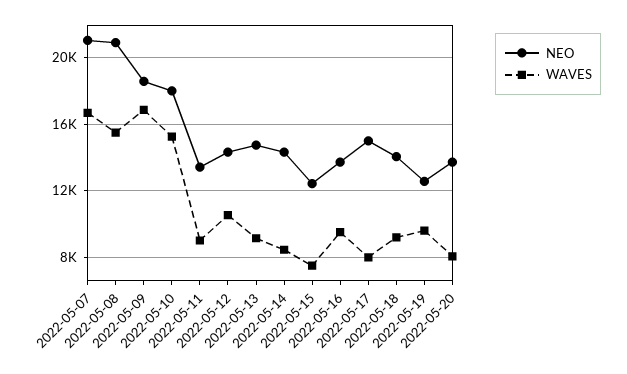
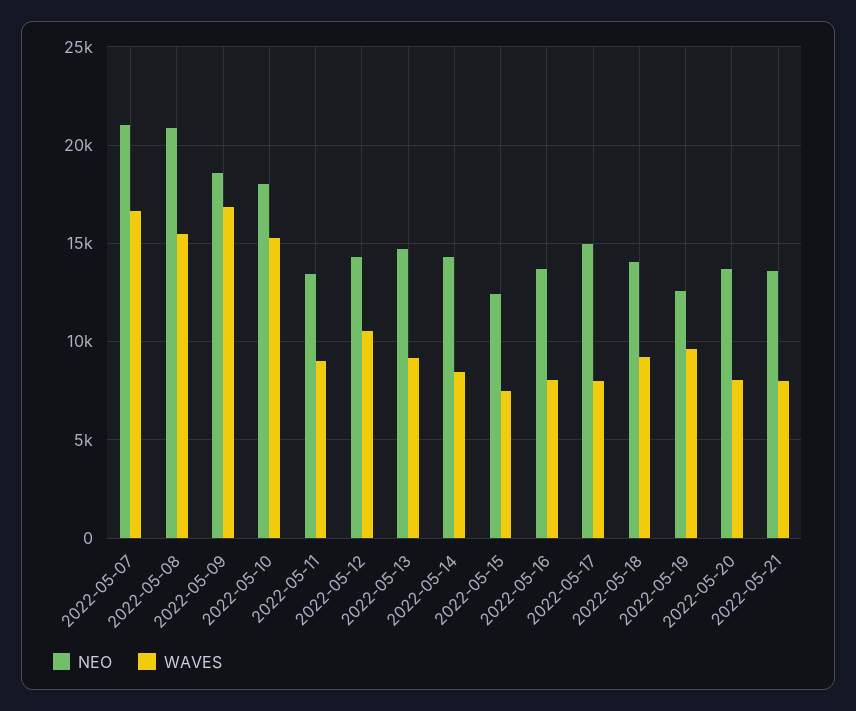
WAVES, 2022-05-16: 9500 -> 8000
NEO, 2022-05-21: none -> 13500
WAVES, 2022-05-21: none -> 8000

